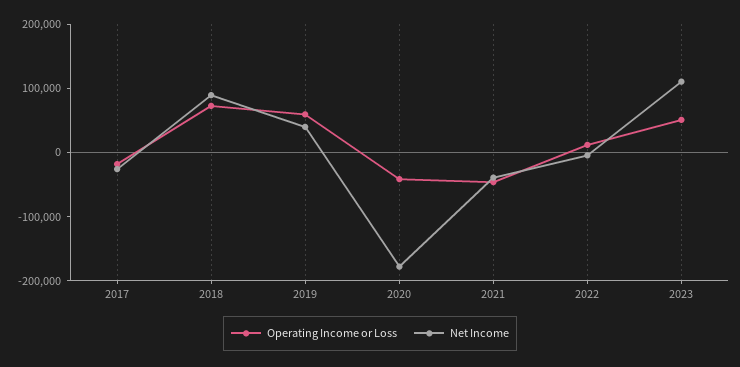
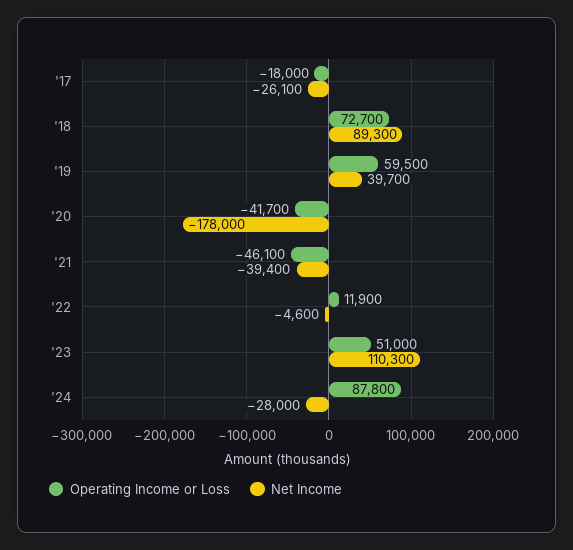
Operating Income or Loss, '24: none -> 87800
Net Income, '24: none -> -28000

